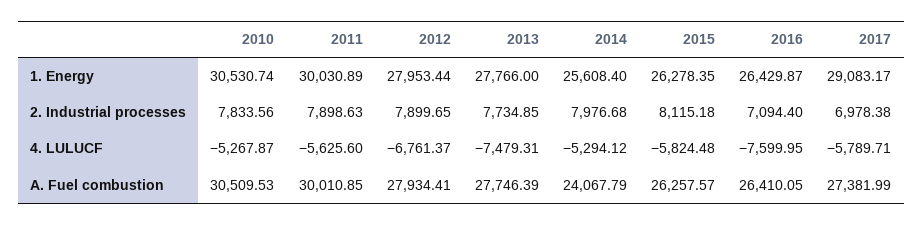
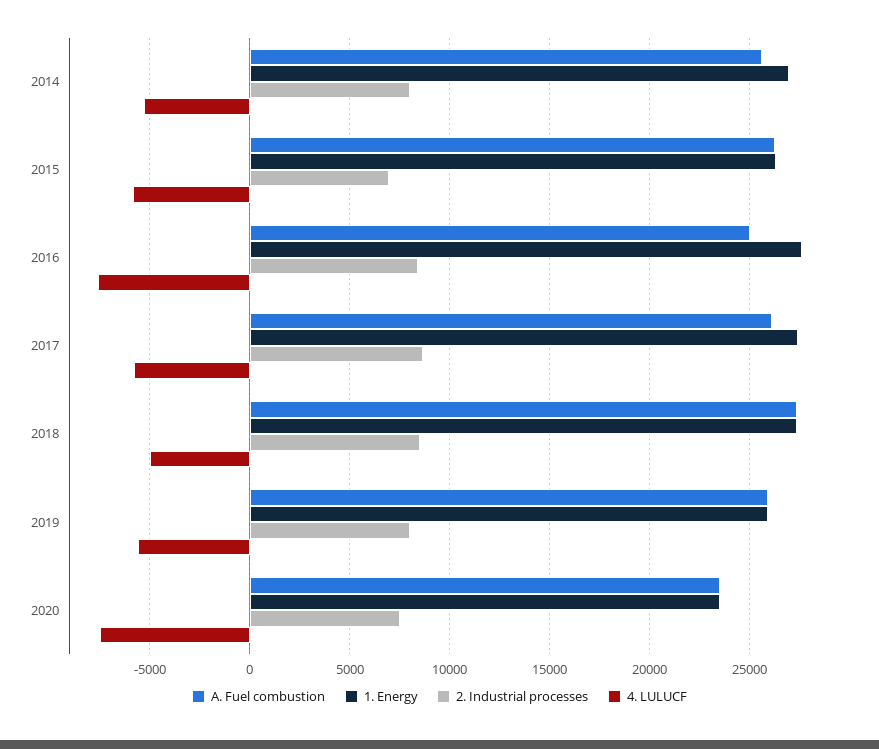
1. Energy, 2010: 30530.74 -> none
1. Energy, 2011: 30030.89 -> none
1. Energy, 2012: 27953.44 -> none
1. Energy, 2013: 27766 -> none
1. Energy, 2014: 25608.4 -> 27000
1. Energy, 2016: 26429.87 -> 27500
1. Energy, 2017: 29083.17 -> 27500
2. Industrial processes, 2010: 7833.56 -> none
2. Industrial processes, 2011: 7898.63 -> none
2. Industrial processes, 2012: 7899.65 -> none
2. Industrial processes, 2013: 7734.85 -> none
2. Industrial processes, 2015: 8115.18 -> 7000
2. Industrial processes, 2016: 7094.4 -> 8500
2. Industrial processes, 2017: 6978.38 -> 8500
4. LULUCF, 2010: -5267.87 -> none
4. LULUCF, 2011: -5625.6 -> none
4. LULUCF, 2012: -6761.37 -> none
4. LULUCF, 2013: -7479.31 -> none
A. Fuel combustion, 2010: 30509.53 -> none
A. Fuel combustion, 2011: 30010.85 -> none
A. Fuel combustion, 2012: 27934.41 -> none
A. Fuel combustion, 2013: 27746.39 -> none
A. Fuel combustion, 2014: 24067.79 -> 25500
A. Fuel combustion, 2016: 26410.05 -> 25000
A. Fuel combustion, 2017: 27381.99 -> 26000
A. Fuel combustion, 2018: none -> 27500
1. Energy, 2018: none -> 27500
2. Industrial processes, 2018: none -> 8500
4. LULUCF, 2018: none -> -5000
A. Fuel combustion, 2019: none -> 26000
1. Energy, 2019: none -> 26000
2. Industrial processes, 2019: none -> 8000
4. LULUCF, 2019: none -> -5500
A. Fuel combustion, 2020: none -> 23500
1. Energy, 2020: none -> 23500
2. Industrial processes, 2020: none -> 7500
4. LULUCF, 2020: none -> -7500

